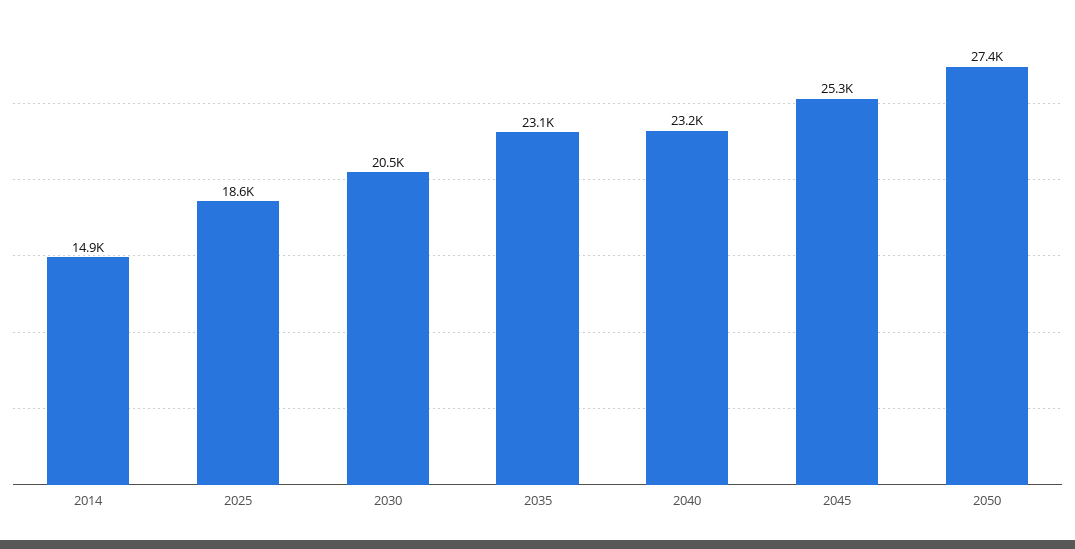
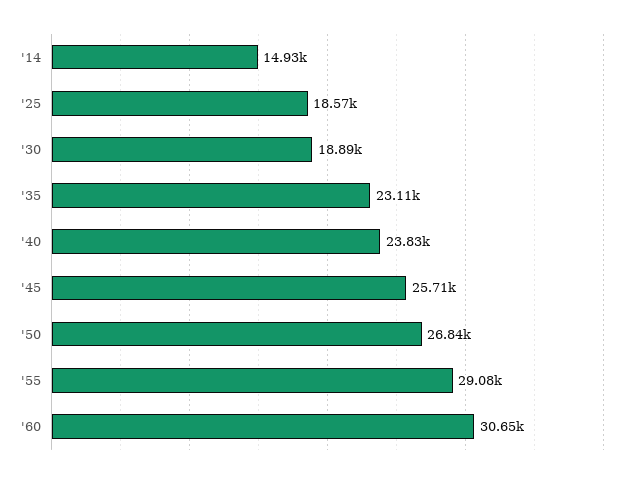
2030: 20500 -> 18890
2040: 23200 -> 23830
2045: 25300 -> 25710
2050: 27400 -> 26840
'55: none -> 29080
'60: none -> 30650

